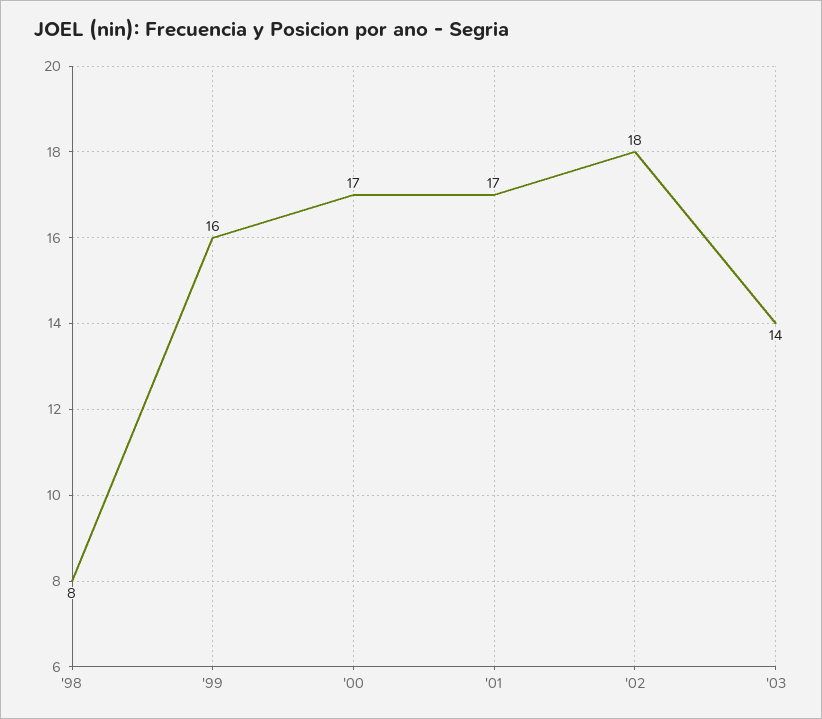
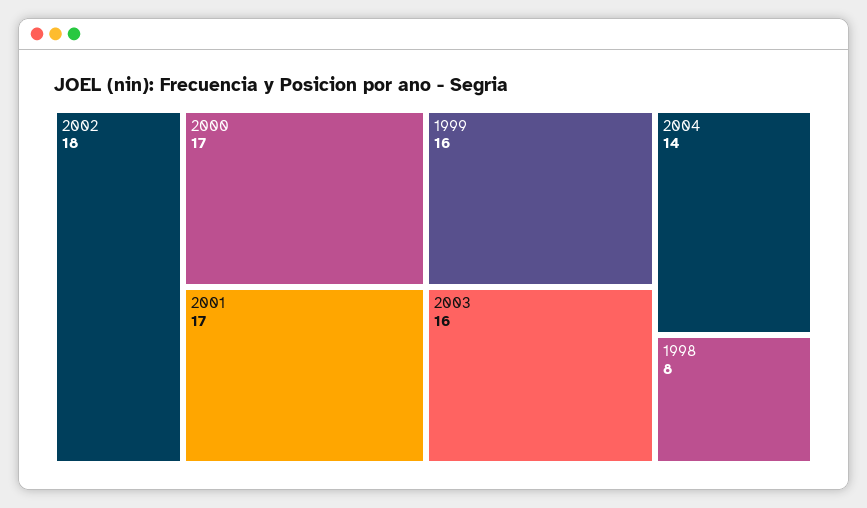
'03: 14 -> 16
2004: none -> 14

